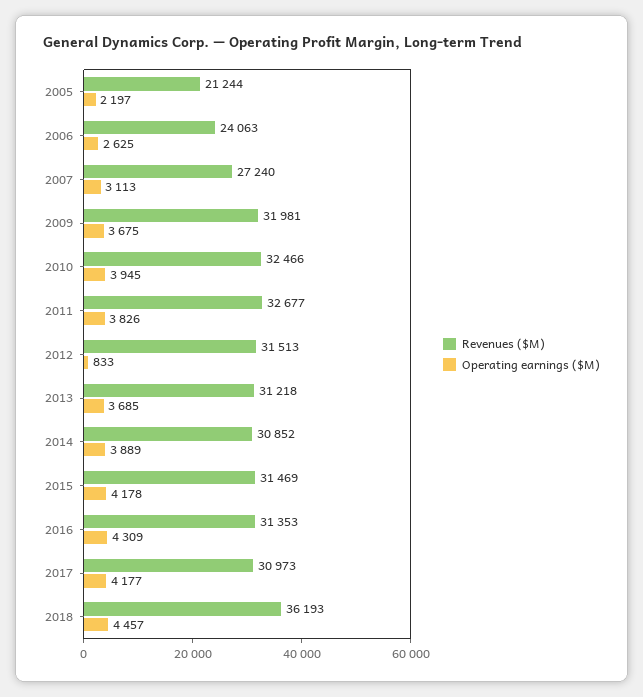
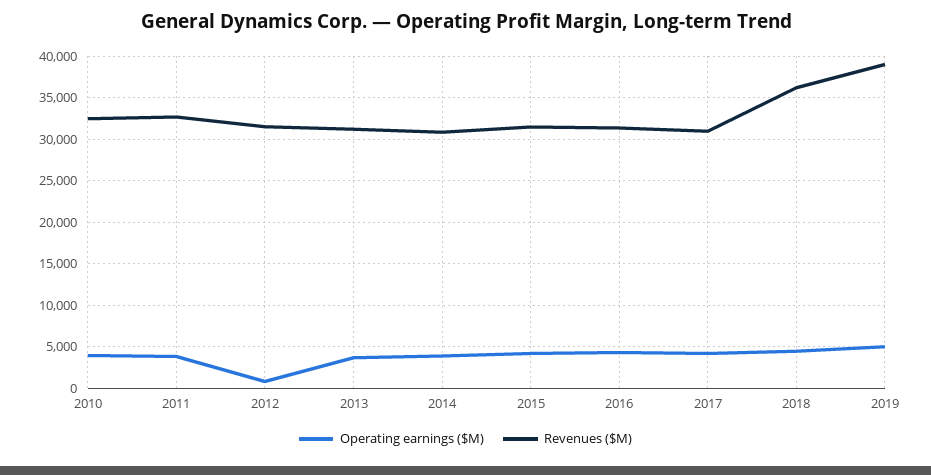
Revenues ($M), 2005: 21244 -> none
Operating earnings ($M), 2005: 2197 -> none
Revenues ($M), 2006: 24063 -> none
Operating earnings ($M), 2006: 2625 -> none
Revenues ($M), 2007: 27240 -> none
Operating earnings ($M), 2007: 3113 -> none
Revenues ($M), 2009: 31981 -> none
Operating earnings ($M), 2009: 3675 -> none
Operating earnings ($M), 2019: none -> 5000
Revenues ($M), 2019: none -> 39000

